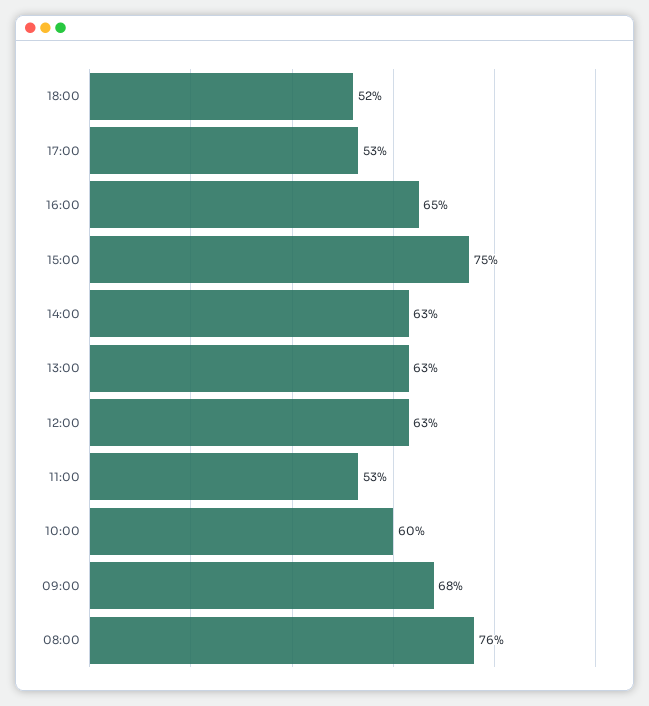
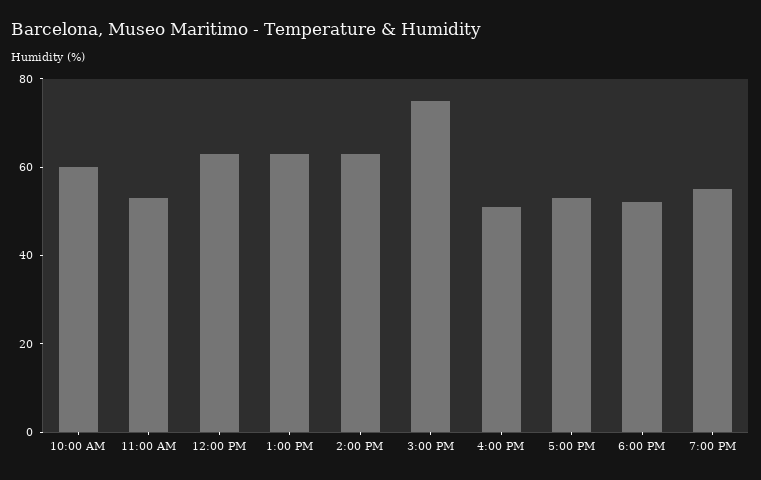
16:00: 65 -> 50
09:00: 68 -> none
08:00: 76 -> none
7:00 PM: none -> 55

